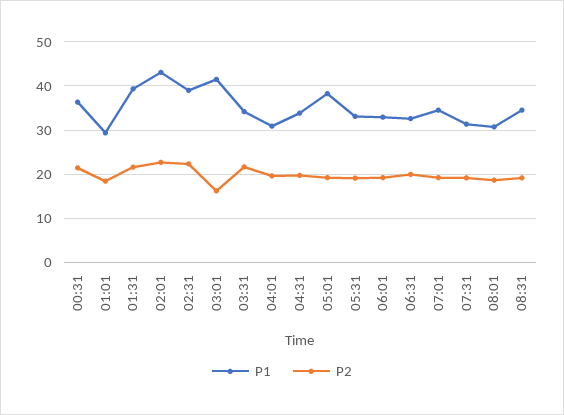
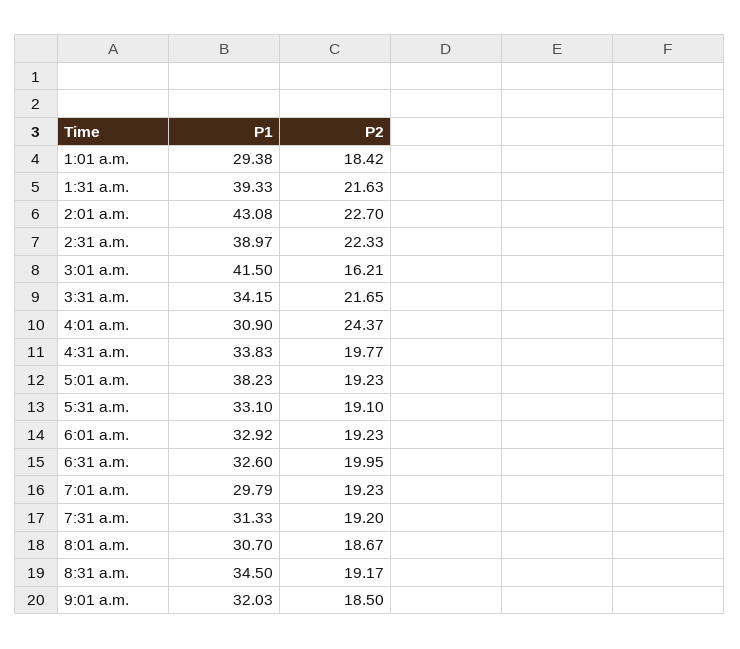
P1, 00:31: 36 -> none
P2, 00:31: 22 -> none
P2, 04:01: 20 -> 24.37
P1, 07:01: 34 -> 29.79
P1, 9:01 a.m.: none -> 32.03
P2, 9:01 a.m.: none -> 18.5

